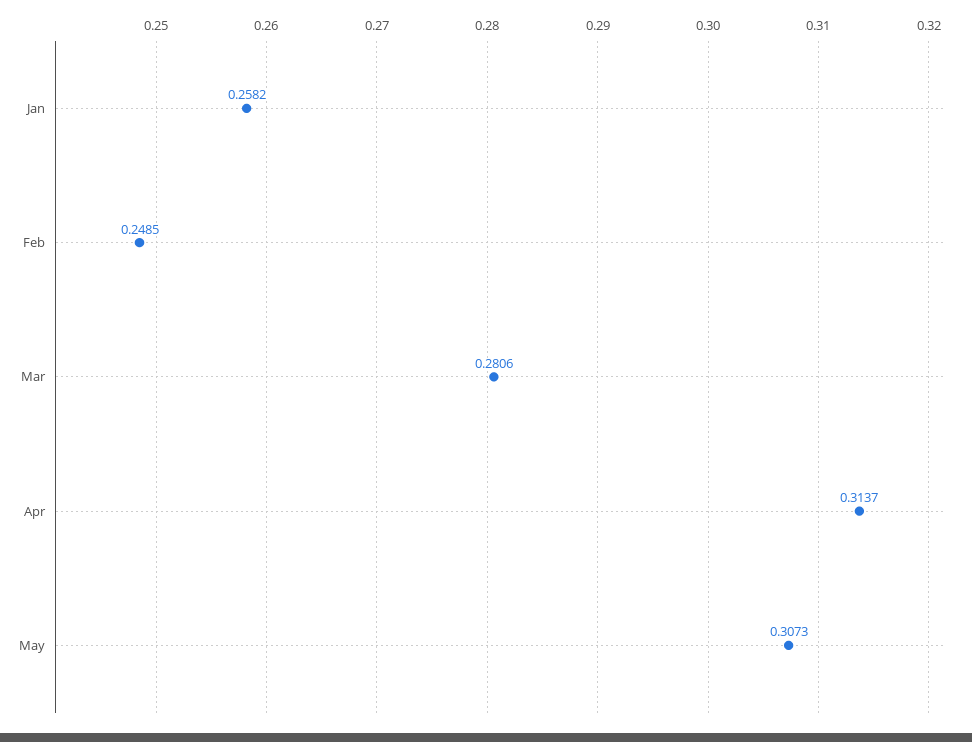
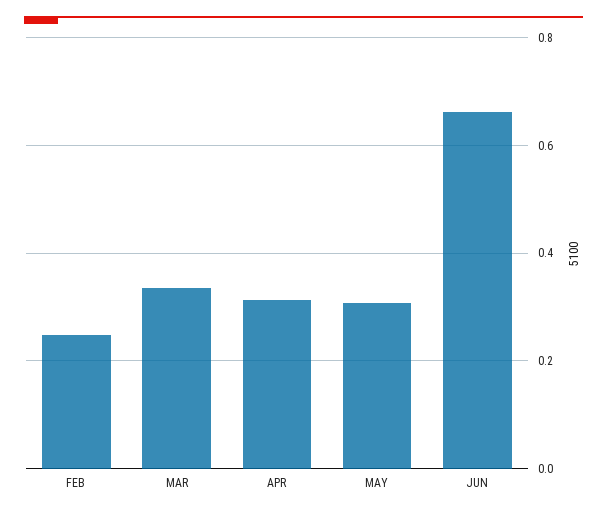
Jan: 0.2582 -> none
Mar: 0.2806 -> 0.34
JUN: none -> 0.66

